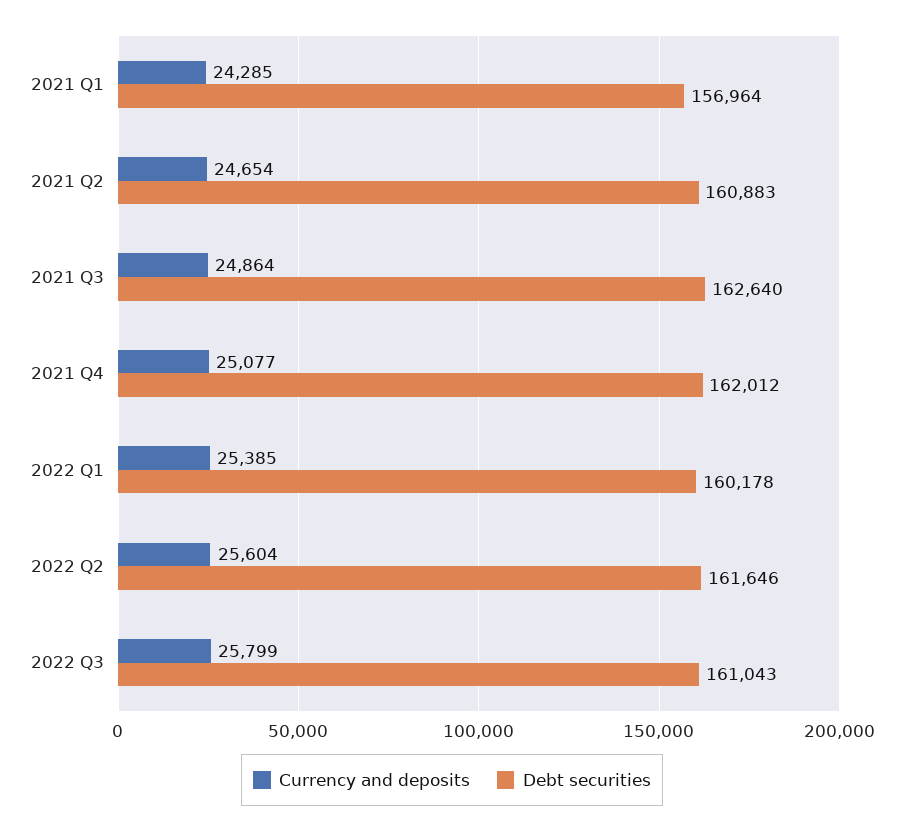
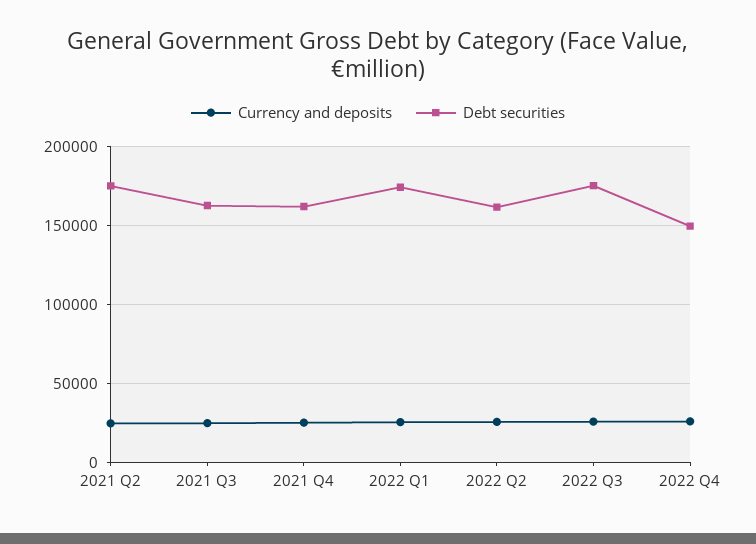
Currency and deposits, 2021 Q1: 24285 -> none
Debt securities, 2021 Q1: 156964 -> none
Debt securities, 2021 Q2: 160883 -> 175000
Debt securities, 2022 Q1: 160178 -> 175000
Debt securities, 2022 Q3: 161043 -> 175000
Currency and deposits, 2022 Q4: none -> 25000
Debt securities, 2022 Q4: none -> 150000

